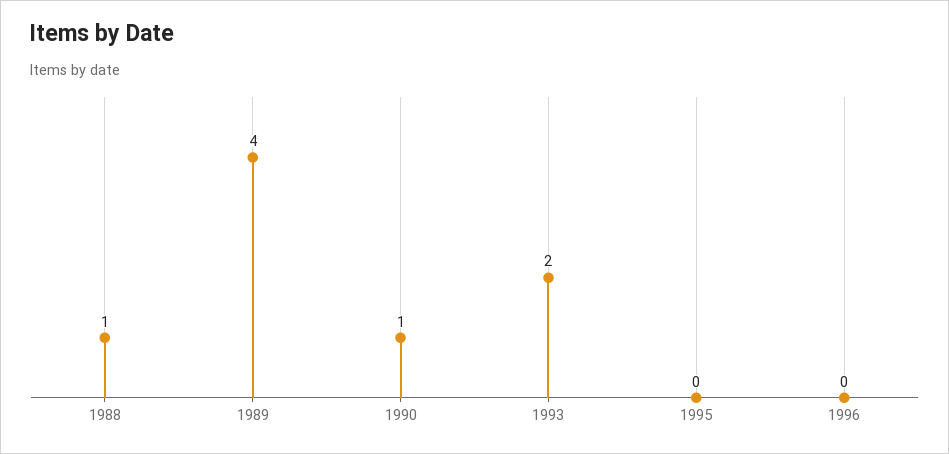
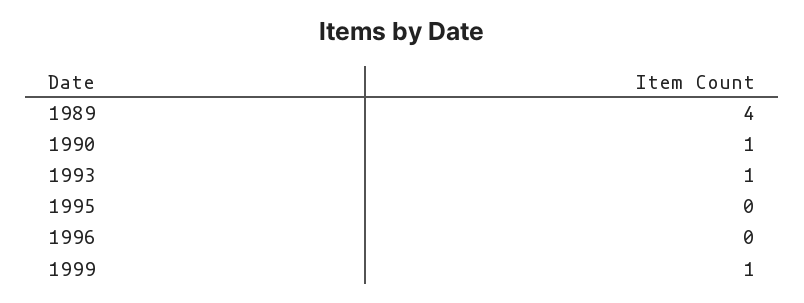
1988: 1 -> none
1993: 2 -> 1
1999: none -> 1

